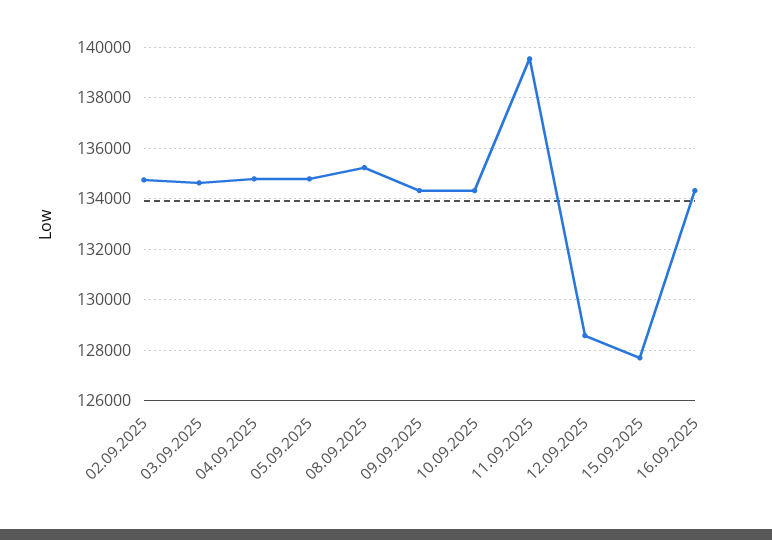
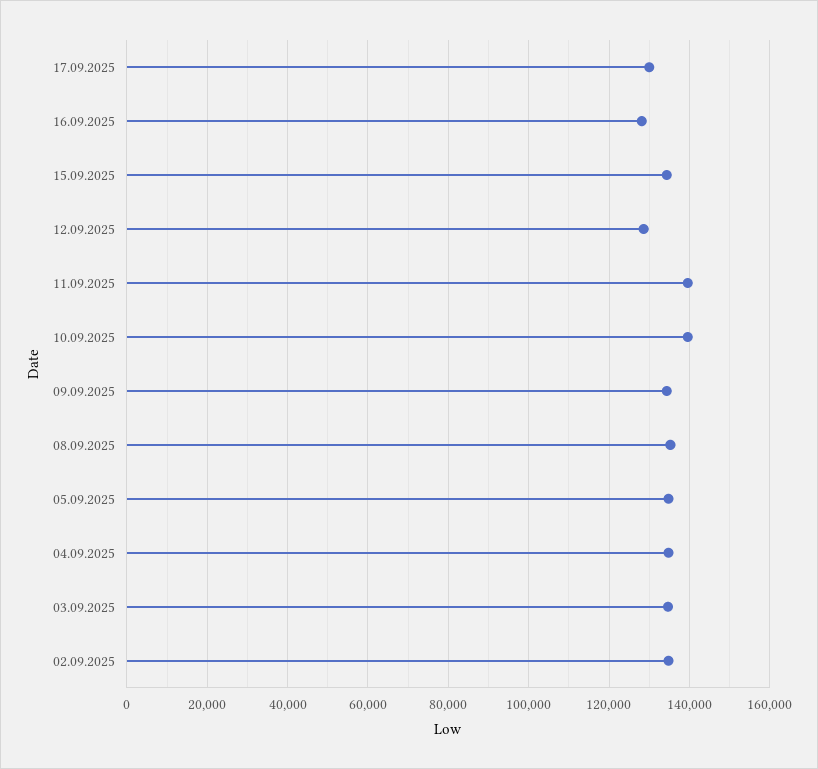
10.09.2025: 134250 -> 140000
15.09.2025: 127750 -> 134000
16.09.2025: 134250 -> 128000
17.09.2025: none -> 130000

